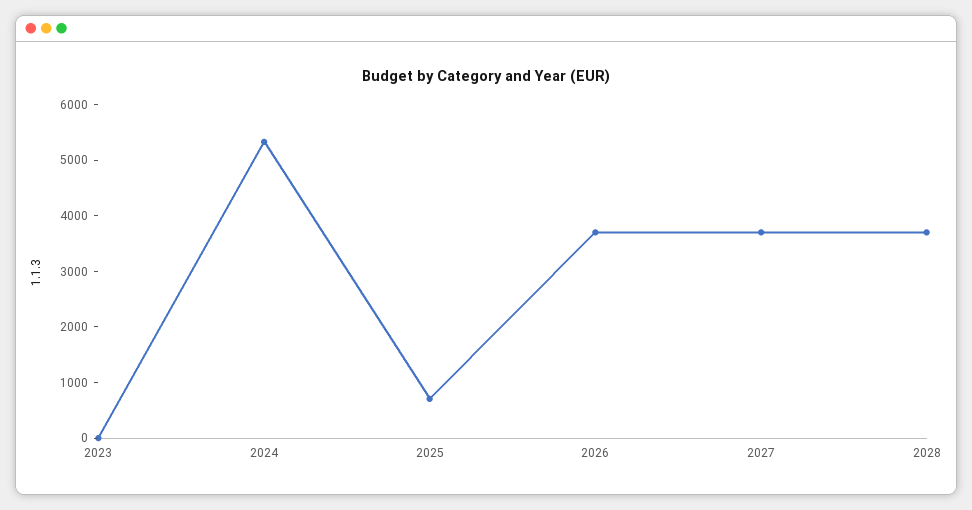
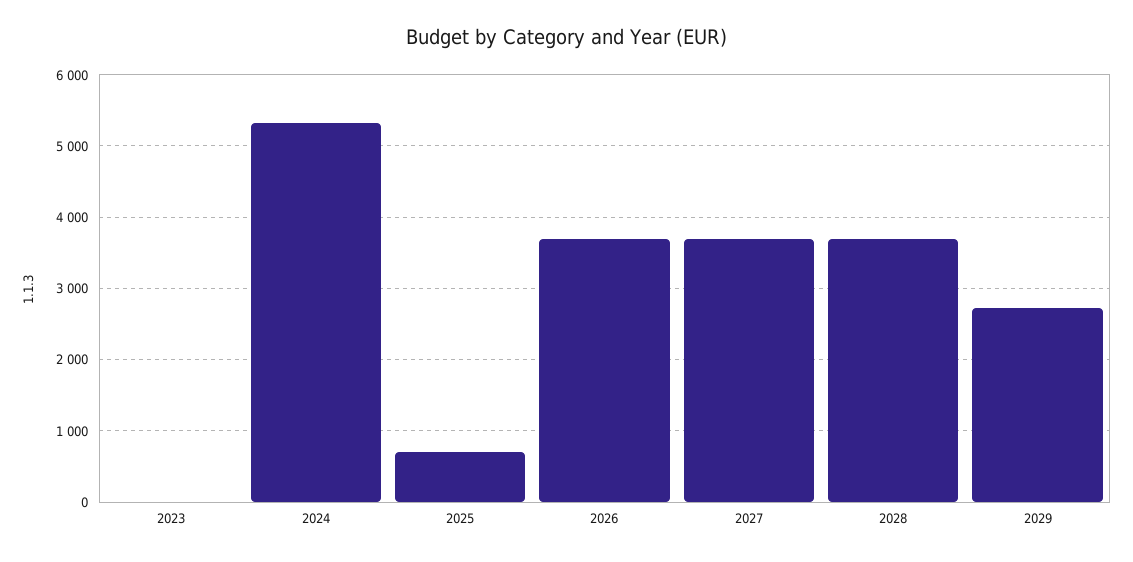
2029: none -> 2700

